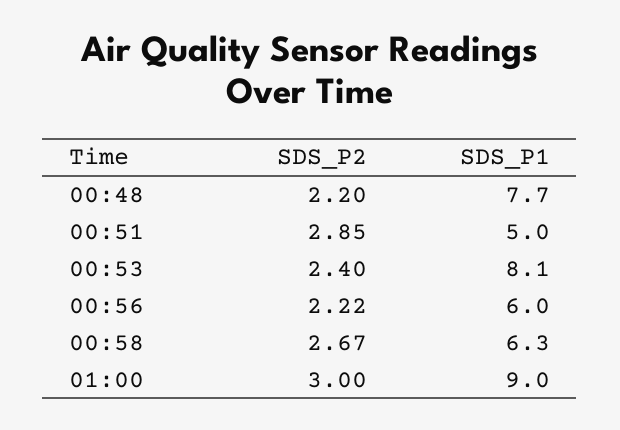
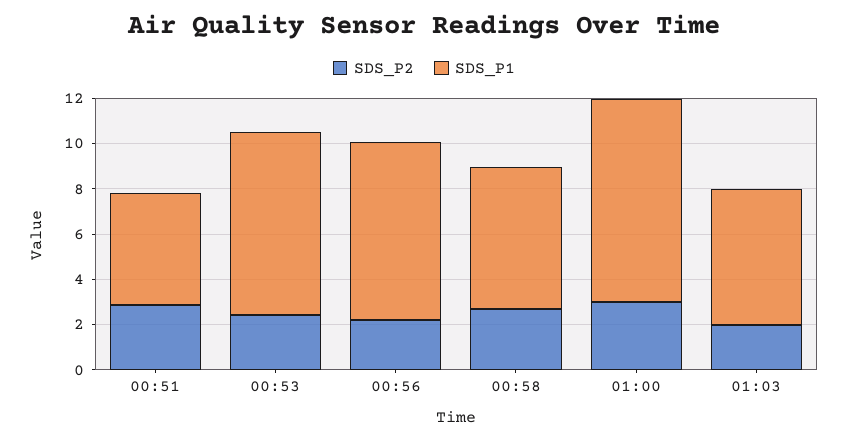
SDS_P2, 00:48: 2.2 -> none
SDS_P1, 00:48: 7.7 -> none
SDS_P1, 00:56: 6 -> 8
SDS_P2, 01:03: none -> 2
SDS_P1, 01:03: none -> 6

